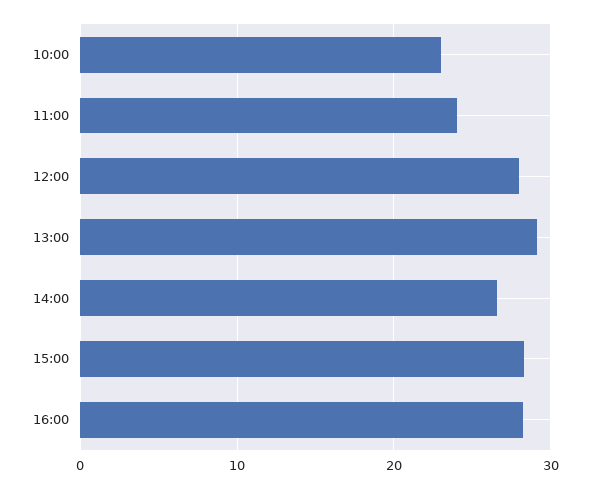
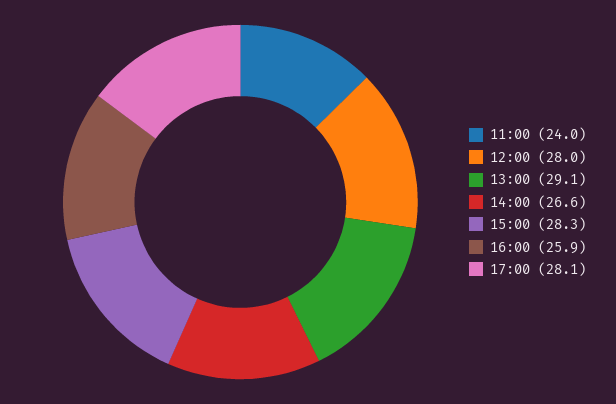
10:00: 23 -> none
16:00: 28 -> 25.9
17:00: none -> 28.1

